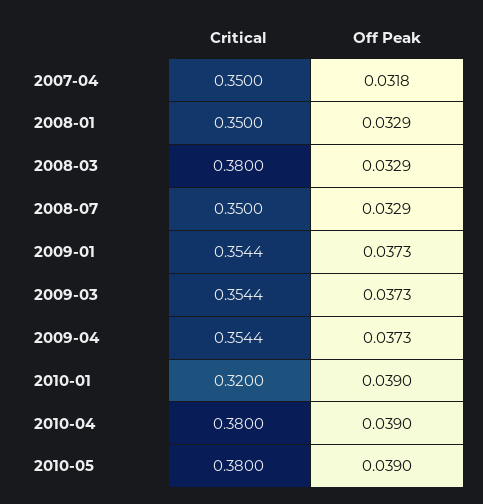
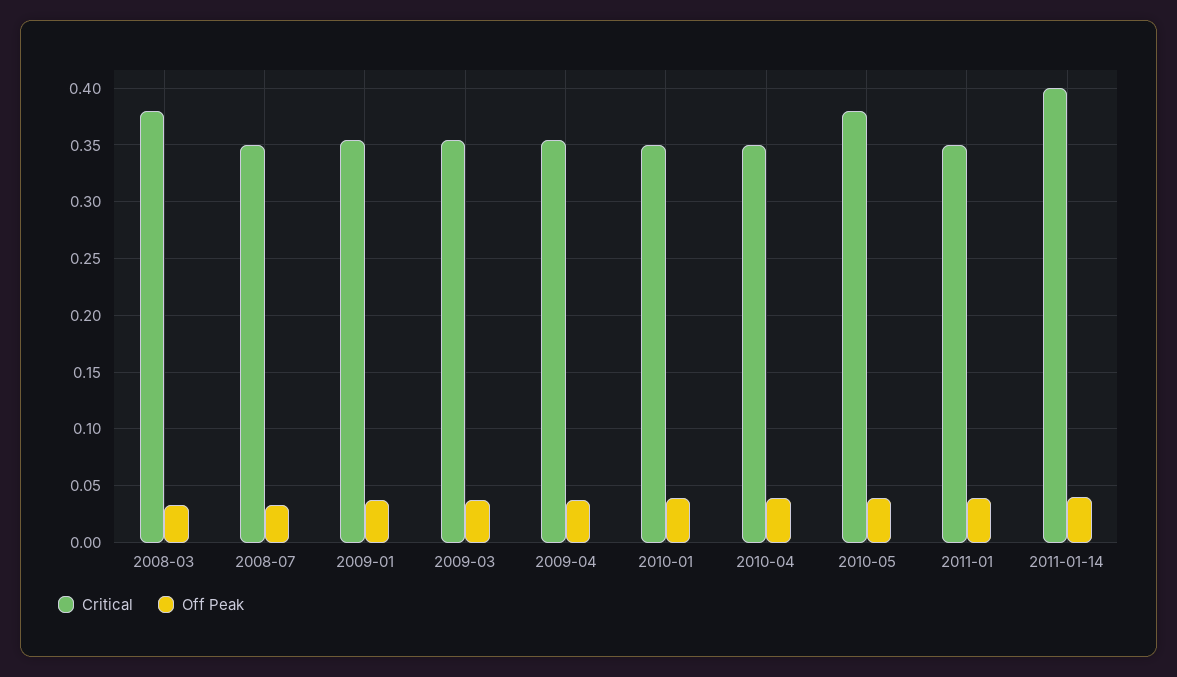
Critical, 2007-04: 0.35 -> none
Off Peak, 2007-04: 0.0318 -> none
Critical, 2008-01: 0.35 -> none
Off Peak, 2008-01: 0.0329 -> none
Critical, 2010-01: 0.32 -> 0.35
Critical, 2010-04: 0.38 -> 0.35
Critical, 2011-01: none -> 0.35
Off Peak, 2011-01: none -> 0.04
Critical, 2011-01-14: none -> 0.4
Off Peak, 2011-01-14: none -> 0.04

